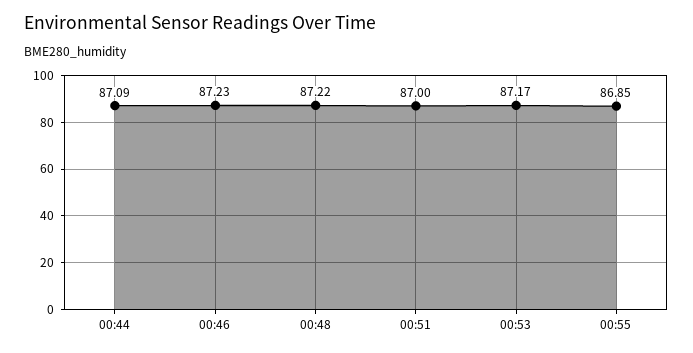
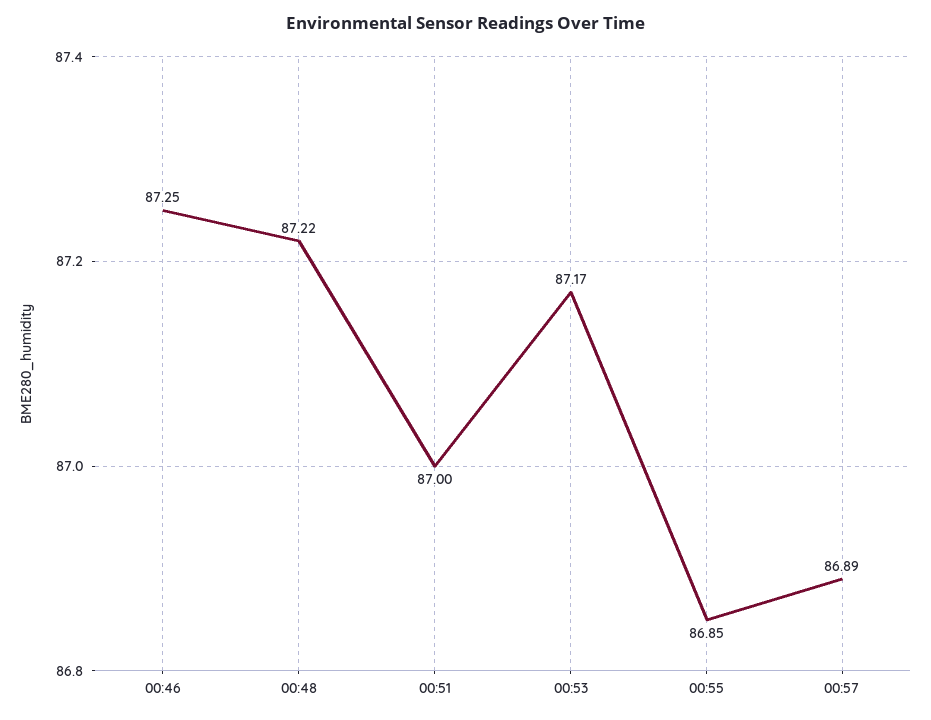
00:44: 87.09 -> none
00:46: 87.23 -> 87.25
00:57: none -> 86.89

